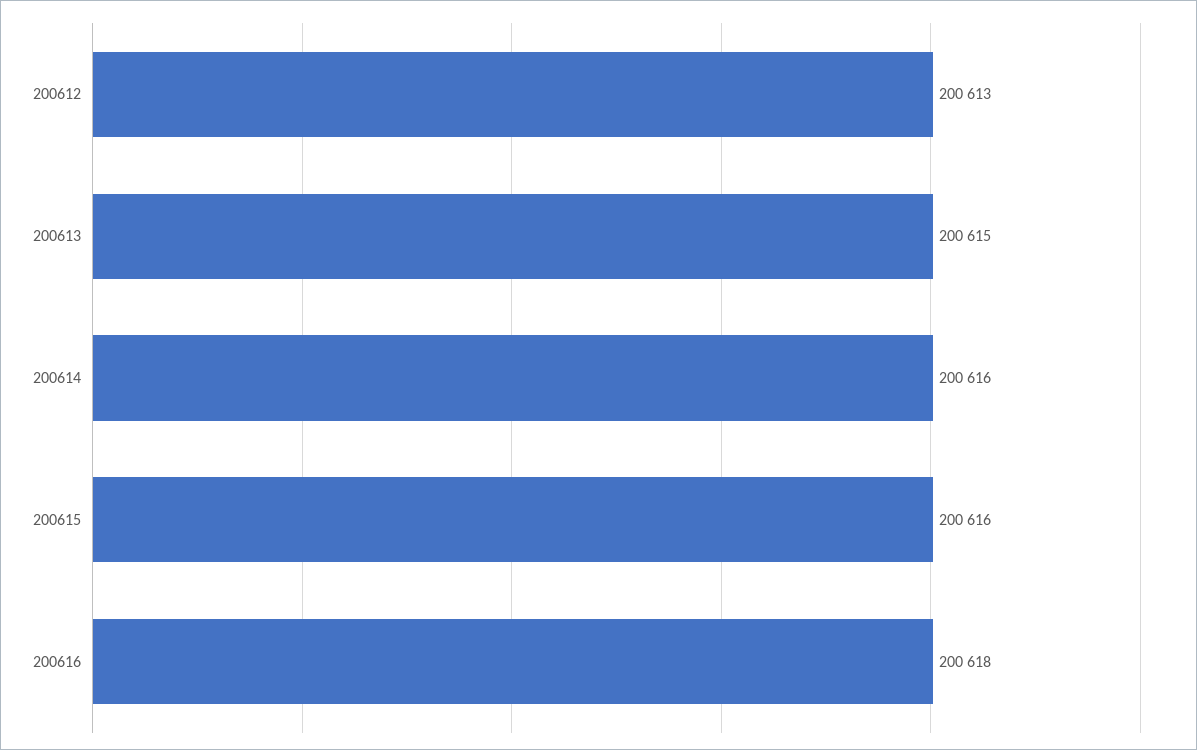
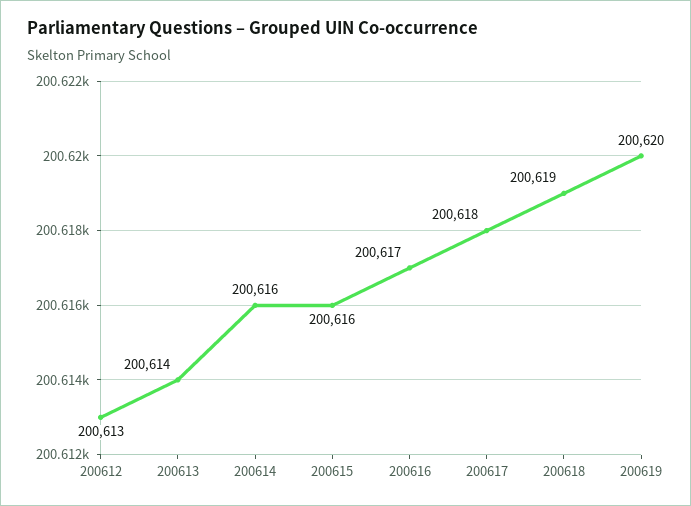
200613: 200615 -> 200614
200616: 200618 -> 200617
200617: none -> 200618
200618: none -> 200619
200619: none -> 200620

